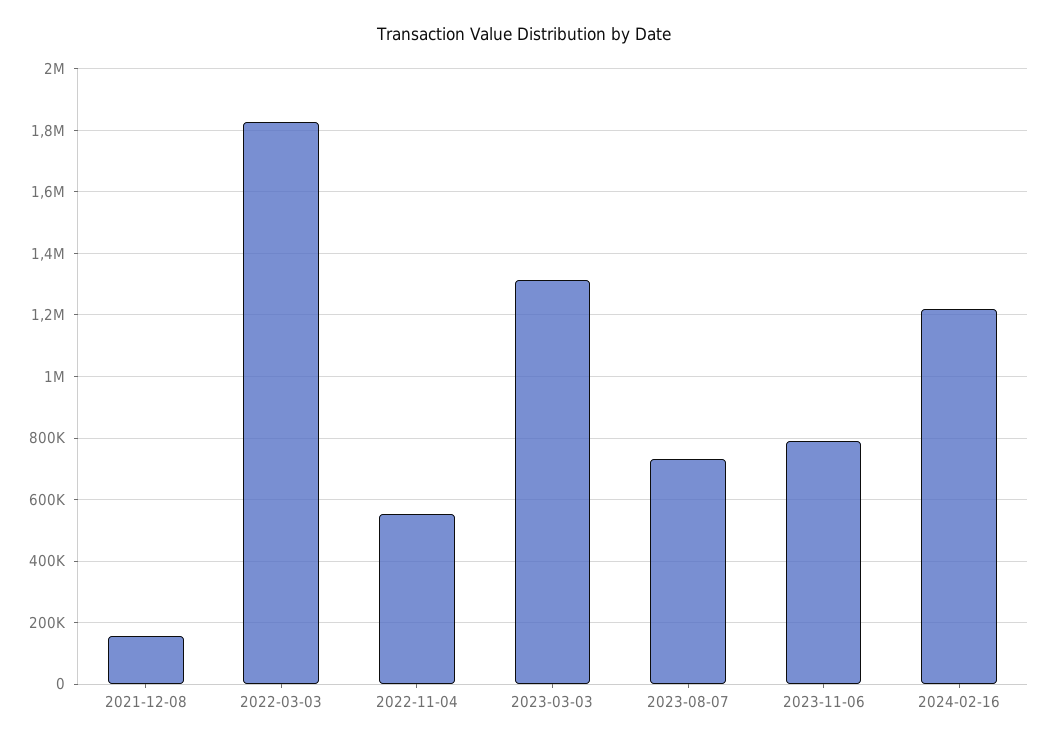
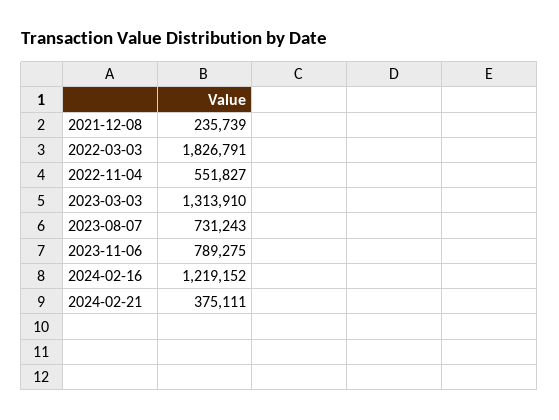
2021-12-08: 160000 -> 235739
2024-02-21: none -> 375111

